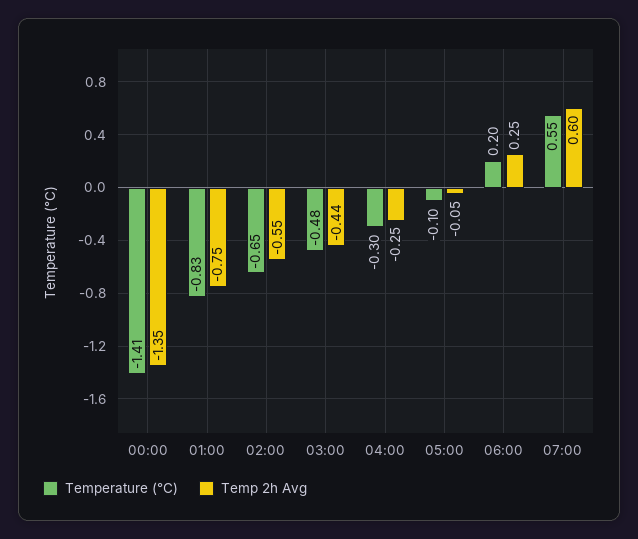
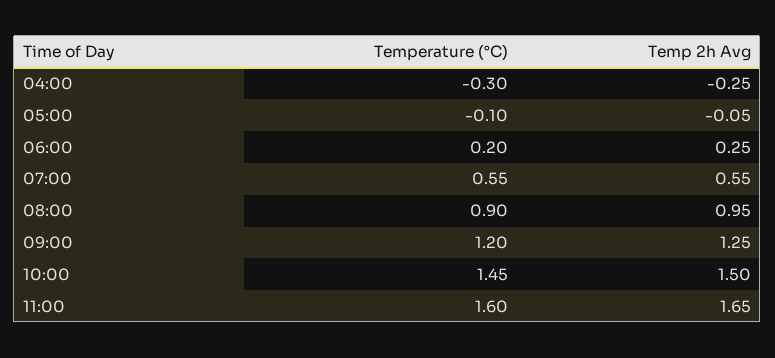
Temperature (°C), 00:00: -1.41 -> none
Temp 2h Avg, 00:00: -1.35 -> none
Temperature (°C), 01:00: -0.83 -> none
Temp 2h Avg, 01:00: -0.75 -> none
Temperature (°C), 02:00: -0.65 -> none
Temp 2h Avg, 02:00: -0.55 -> none
Temperature (°C), 03:00: -0.48 -> none
Temp 2h Avg, 03:00: -0.44 -> none
Temp 2h Avg, 07:00: 0.6 -> 0.55
Temperature (°C), 08:00: none -> 0.9
Temp 2h Avg, 08:00: none -> 0.95
Temperature (°C), 09:00: none -> 1.2
Temp 2h Avg, 09:00: none -> 1.25
Temperature (°C), 10:00: none -> 1.45
Temp 2h Avg, 10:00: none -> 1.5
Temperature (°C), 11:00: none -> 1.6
Temp 2h Avg, 11:00: none -> 1.65

